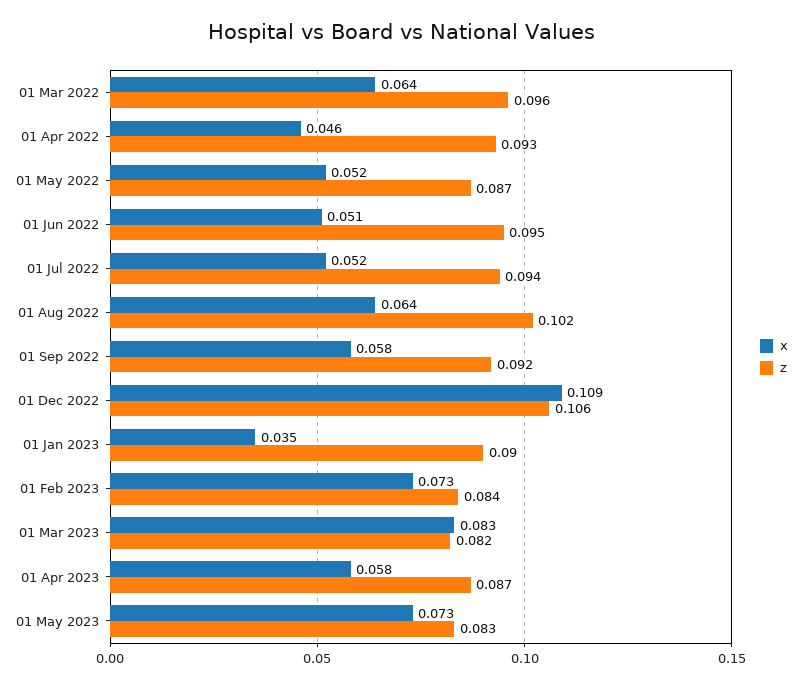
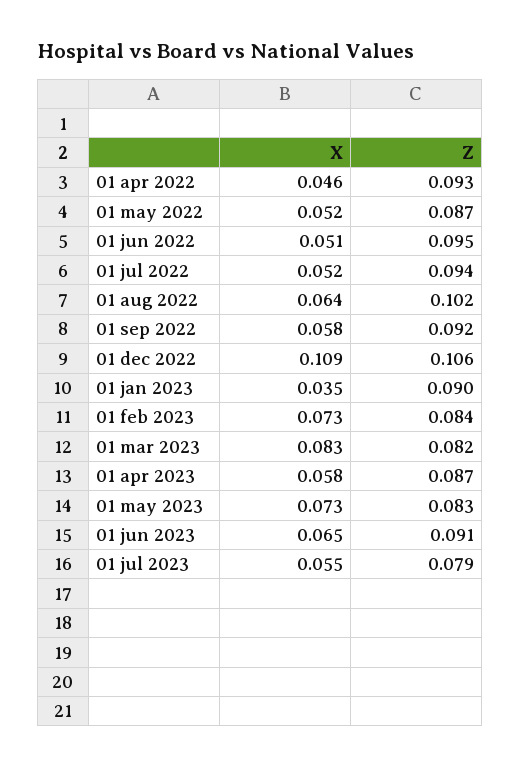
x, 01 Mar 2022: 0.064 -> none
z, 01 Mar 2022: 0.096 -> none
x, 01 jun 2023: none -> 0.065
z, 01 jun 2023: none -> 0.091
x, 01 jul 2023: none -> 0.055
z, 01 jul 2023: none -> 0.079

